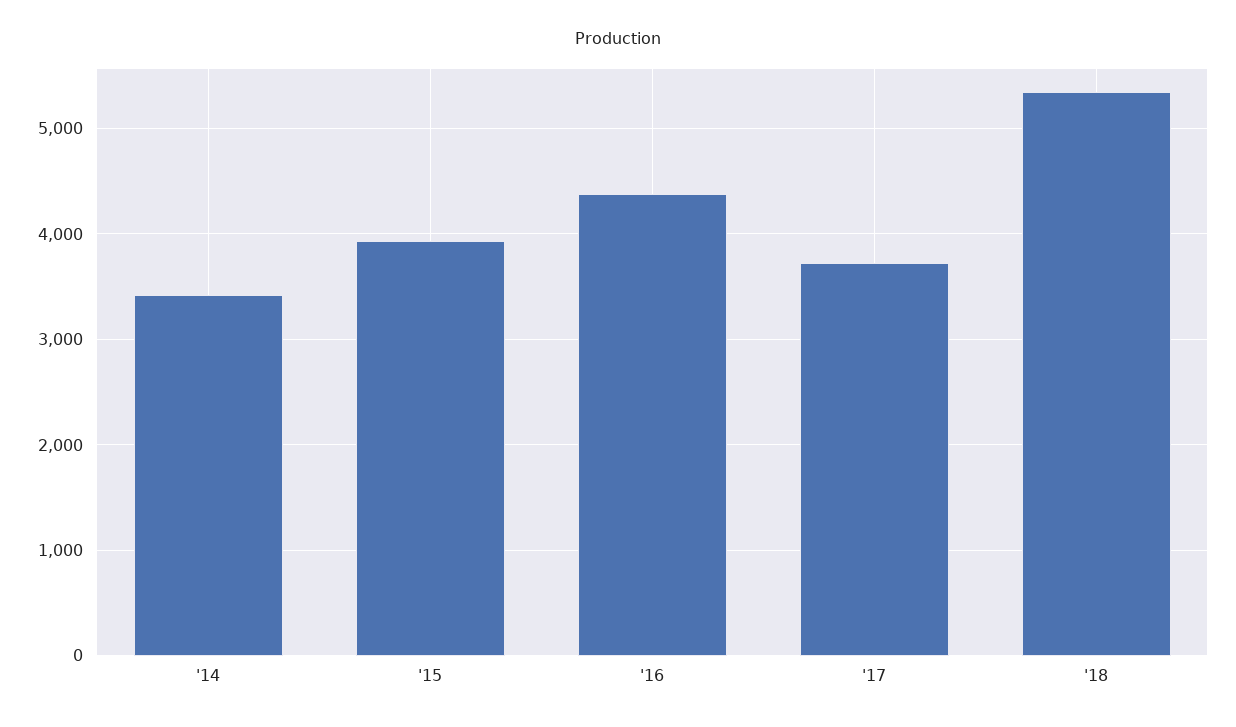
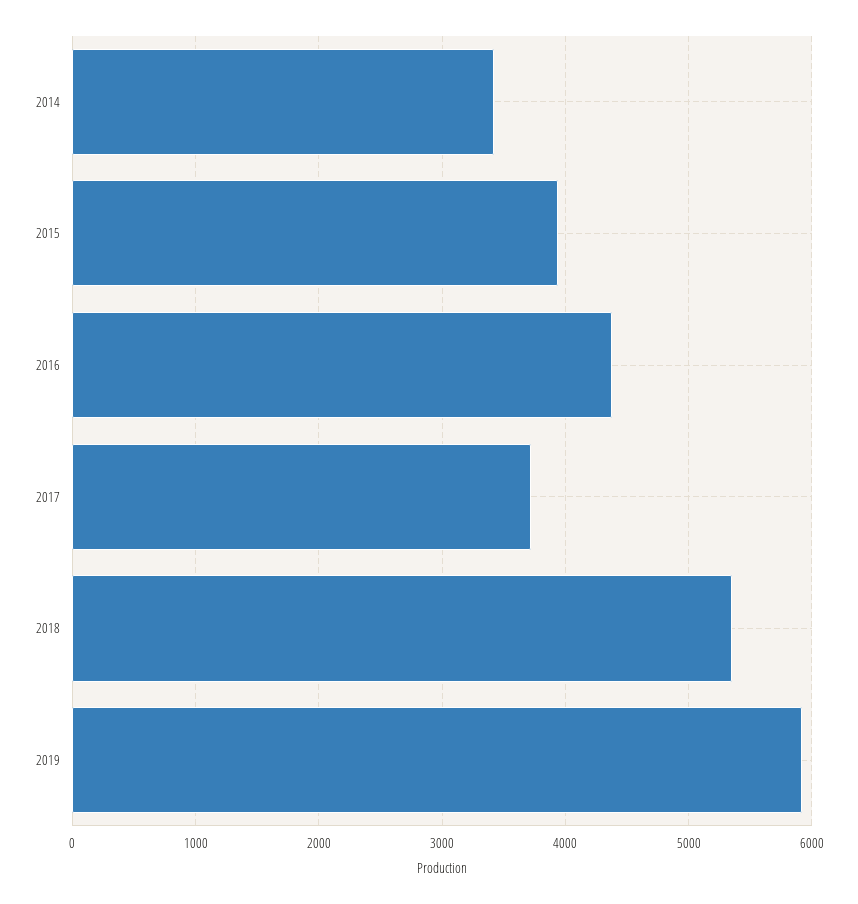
2019: none -> 5900

